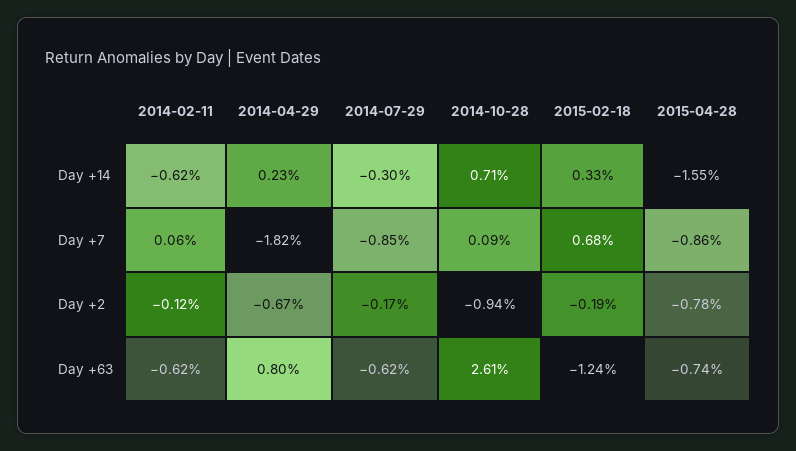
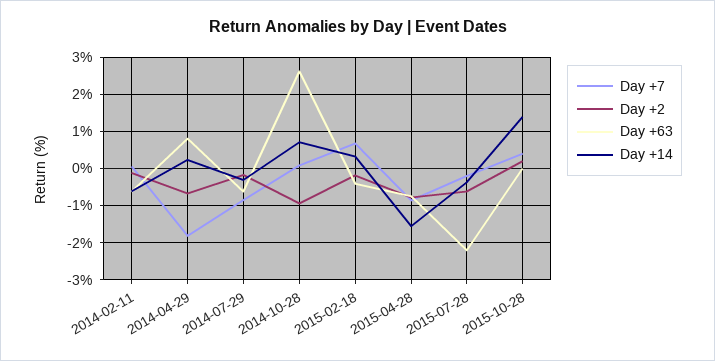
Day +63, 2015-02-18: -1.24 -> -0.4
Day +7, 2015-07-28: none -> -0.2
Day +2, 2015-07-28: none -> -0.6
Day +63, 2015-07-28: none -> -2.2
Day +14, 2015-07-28: none -> -0.4
Day +7, 2015-10-28: none -> 0.4
Day +2, 2015-10-28: none -> 0.2
Day +63, 2015-10-28: none -> 0
Day +14, 2015-10-28: none -> 1.4

